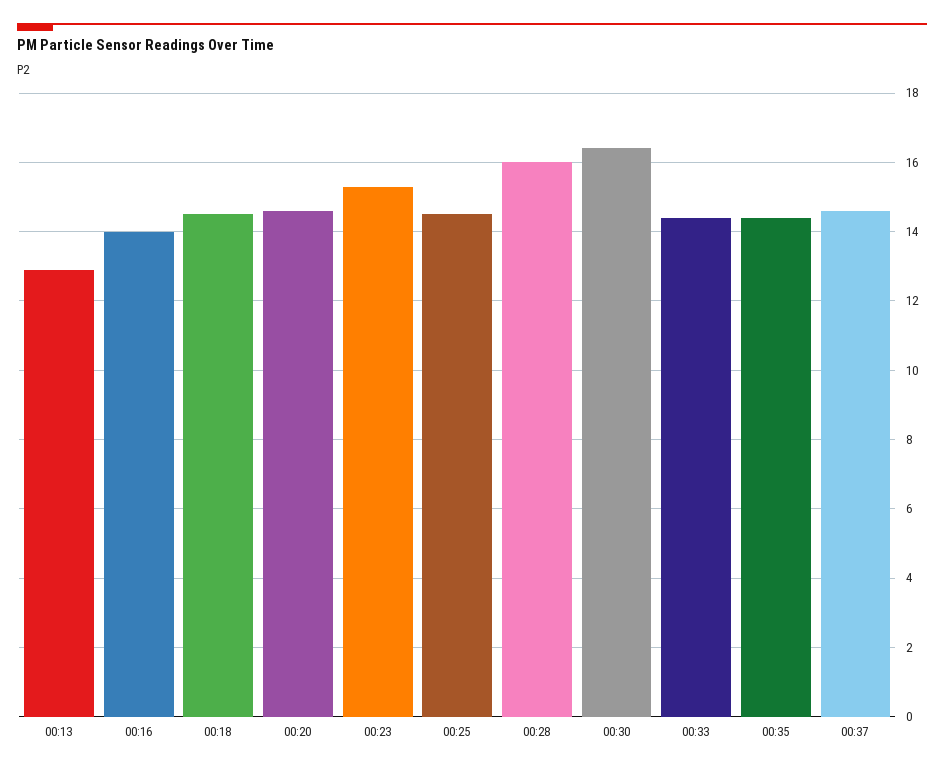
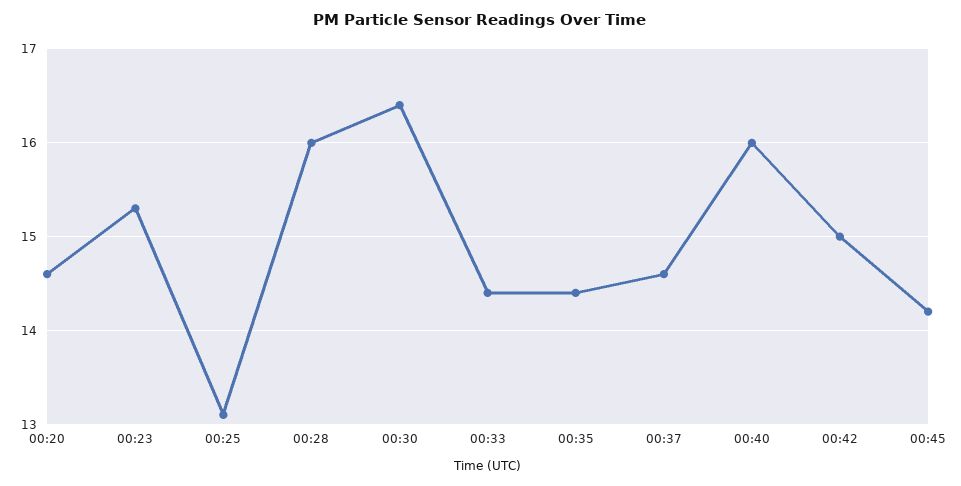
00:13: 13 -> none
00:16: 14 -> none
00:18: 14.5 -> none
00:25: 14.5 -> 13.1
00:40: none -> 16
00:42: none -> 15
00:45: none -> 14.2

